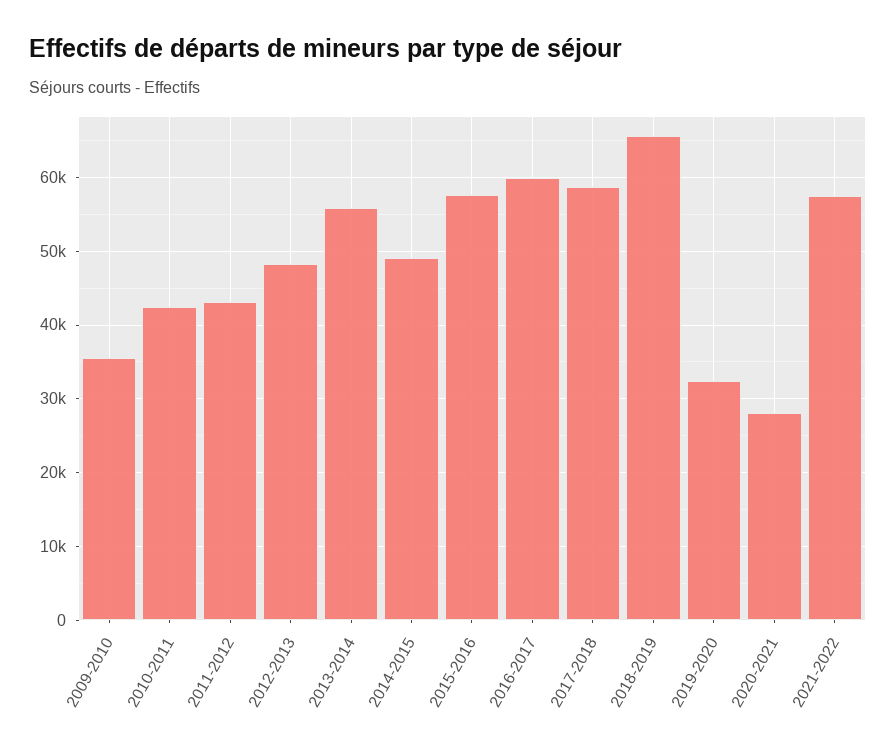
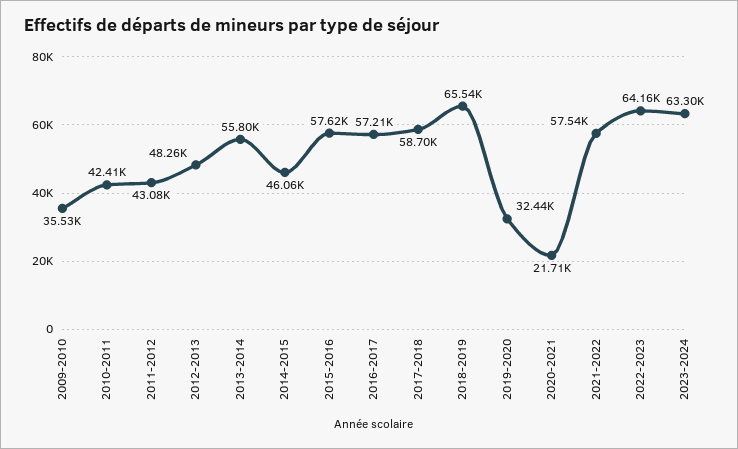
2014-2015: 49000 -> 46060
2016-2017: 60000 -> 57210
2020-2021: 28000 -> 21710
2022-2023: none -> 64160
2023-2024: none -> 63300

